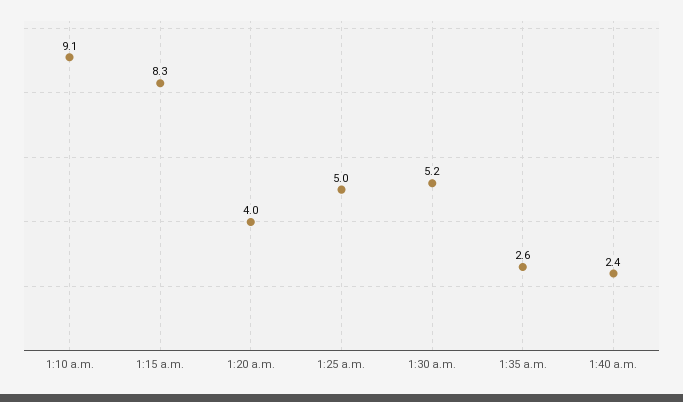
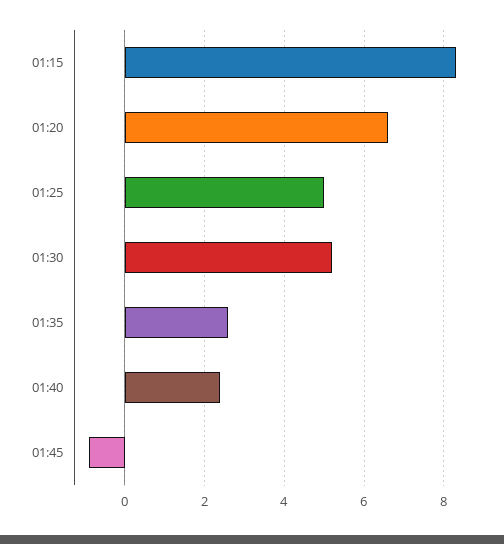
1:10 a.m.: 9.1 -> none
1:20 a.m.: 4 -> 6.5
01:45: none -> -1

